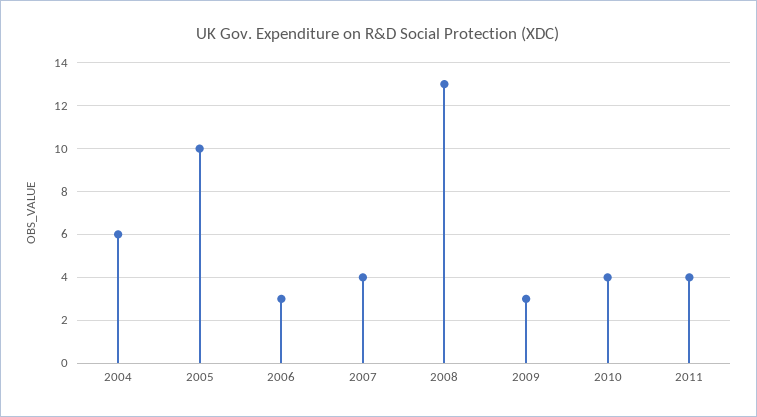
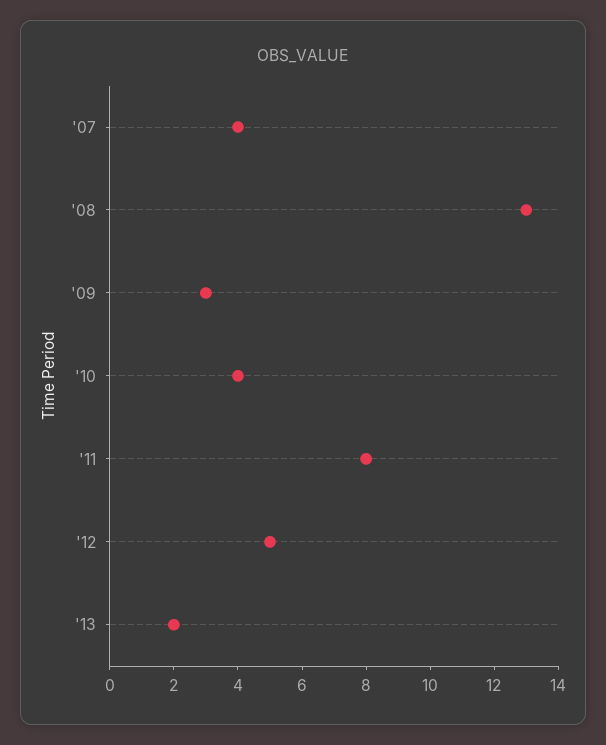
2004: 6 -> none
2005: 10 -> none
2006: 3 -> none
2011: 4 -> 8
'12: none -> 5
'13: none -> 2

